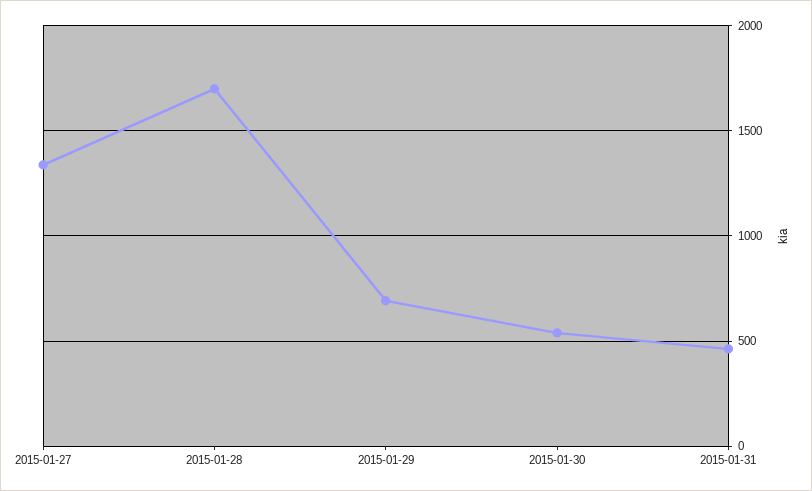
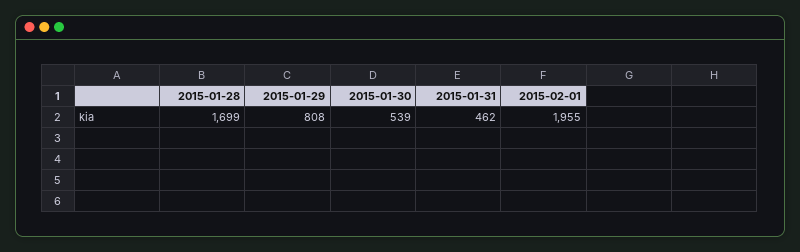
2015-01-27: 1350 -> none
2015-01-29: 700 -> 808
2015-02-01: none -> 1955

